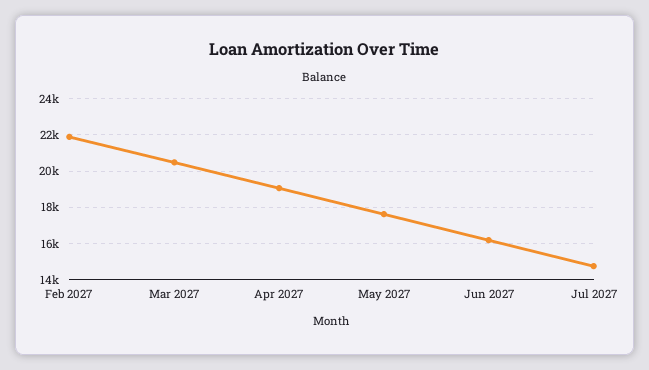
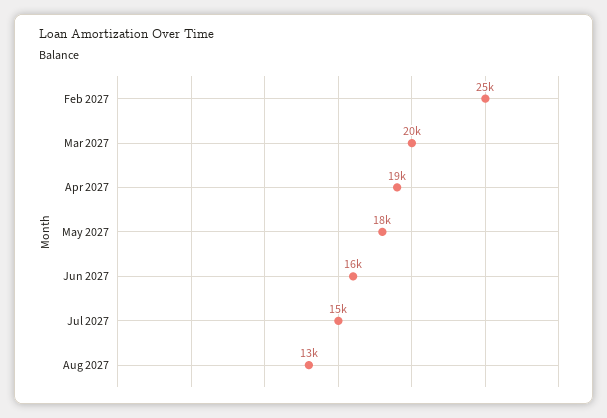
Feb 2027: 22000 -> 25000
Aug 2027: none -> 13000

